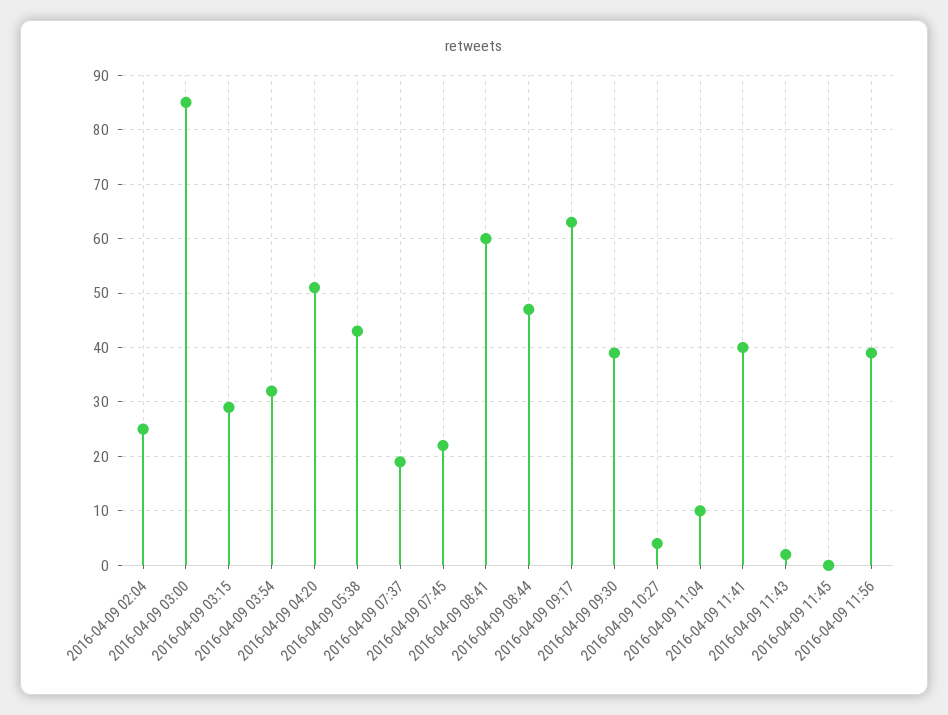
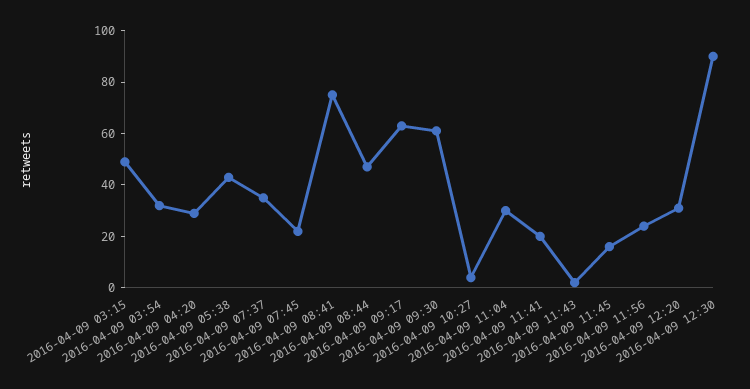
2016-04-09 02:04: 25 -> none
2016-04-09 03:00: 85 -> none
2016-04-09 03:15: 30 -> 50
2016-04-09 04:20: 50 -> 30
2016-04-09 07:37: 20 -> 35
2016-04-09 08:41: 60 -> 75
2016-04-09 09:30: 40 -> 60
2016-04-09 11:04: 10 -> 30
2016-04-09 11:41: 40 -> 20
2016-04-09 11:45: 0 -> 15
2016-04-09 11:56: 40 -> 25
2016-04-09 12:20: none -> 30
2016-04-09 12:30: none -> 90

